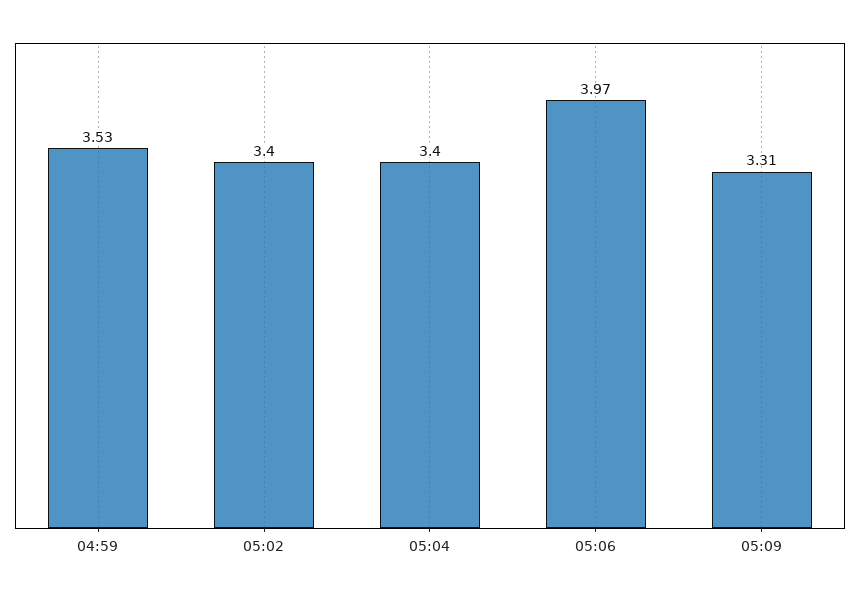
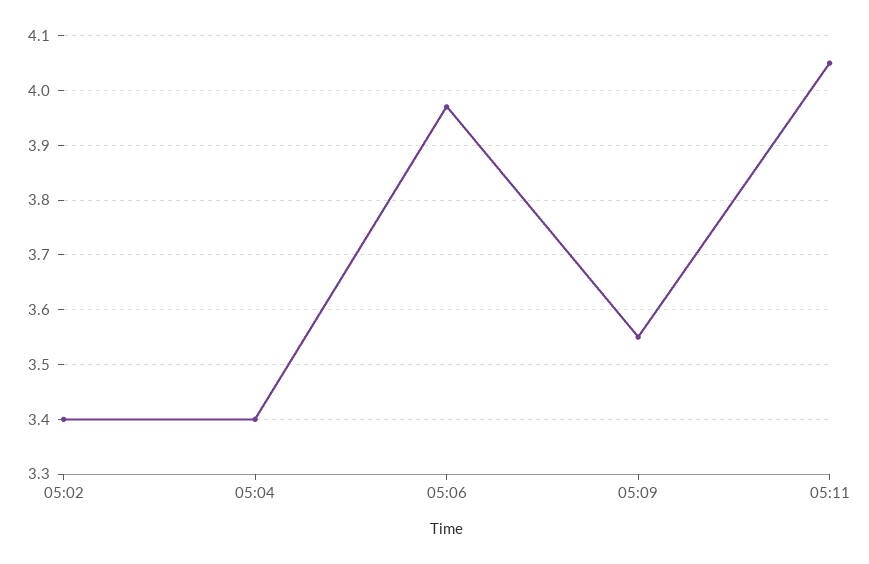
04:59: 3.53 -> none
05:09: 3.31 -> 3.55
05:11: none -> 4.05

